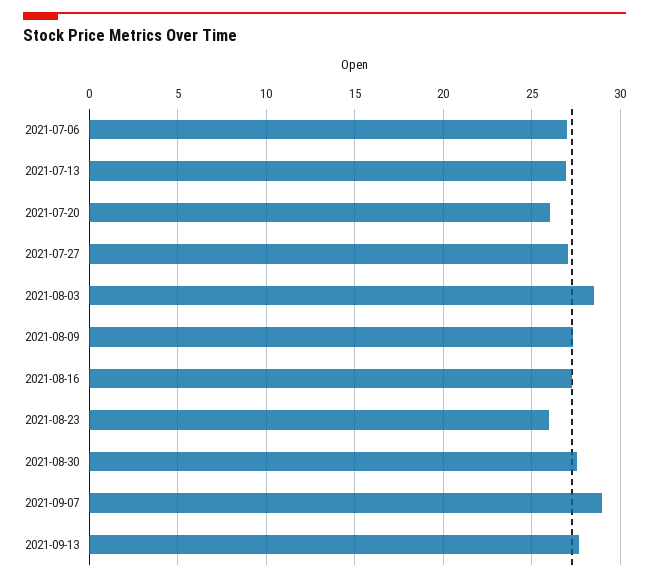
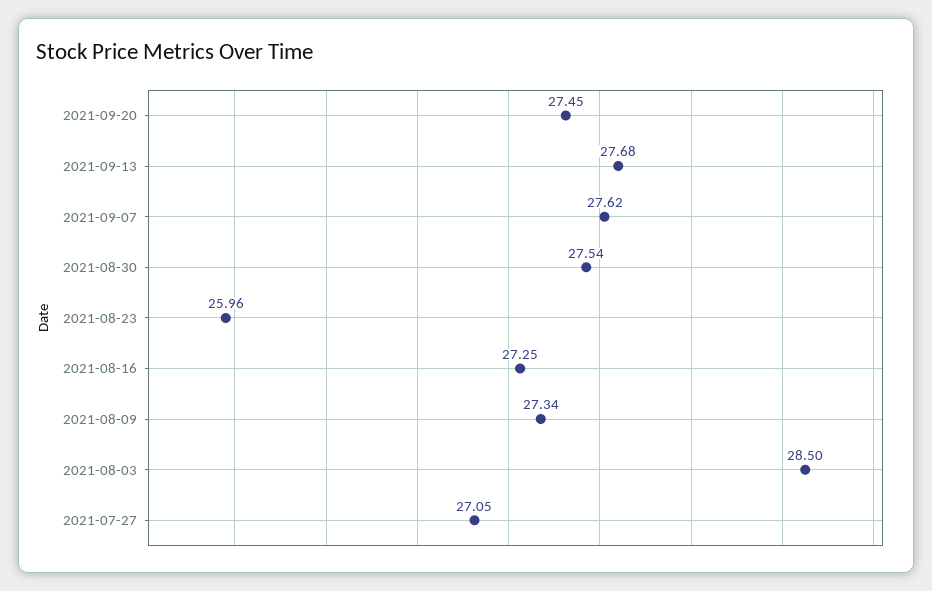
2021-07-06: 27 -> none
2021-07-13: 27 -> none
2021-07-20: 26 -> none
2021-09-07: 29 -> 27.62
2021-09-20: none -> 27.45

